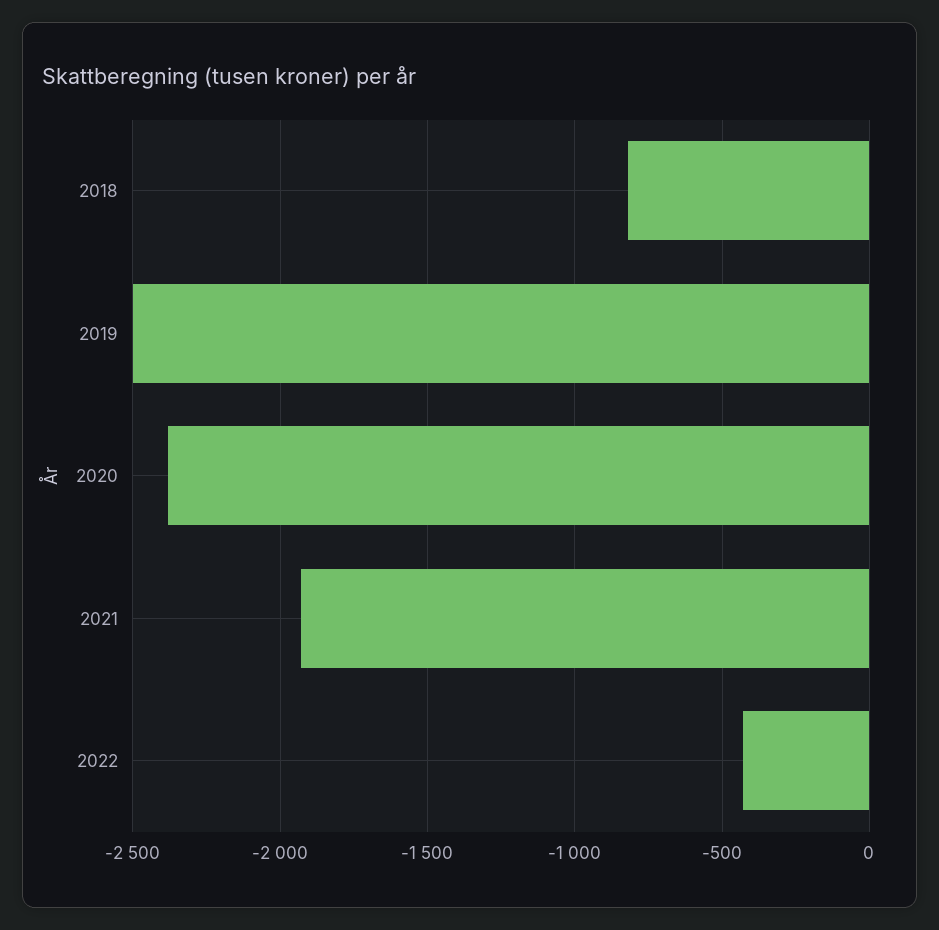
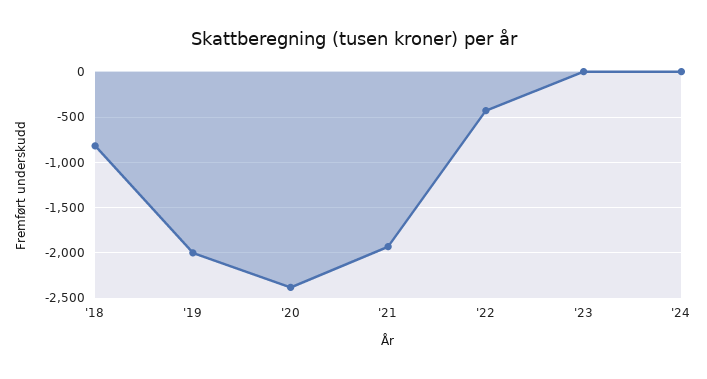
2019: -2500 -> -2000
'23: none -> 0
'24: none -> 0

